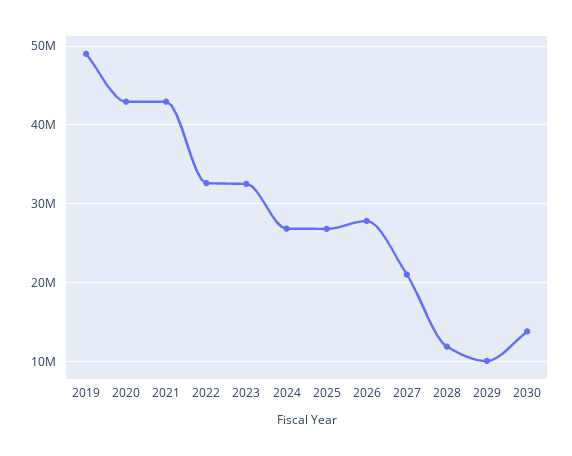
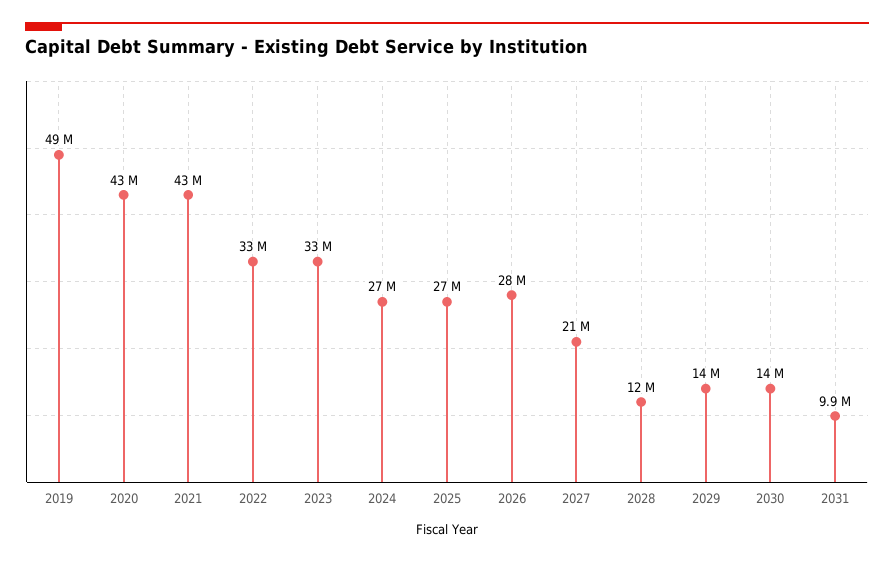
2029: 10000000 -> 14000000
2031: none -> 9900000

